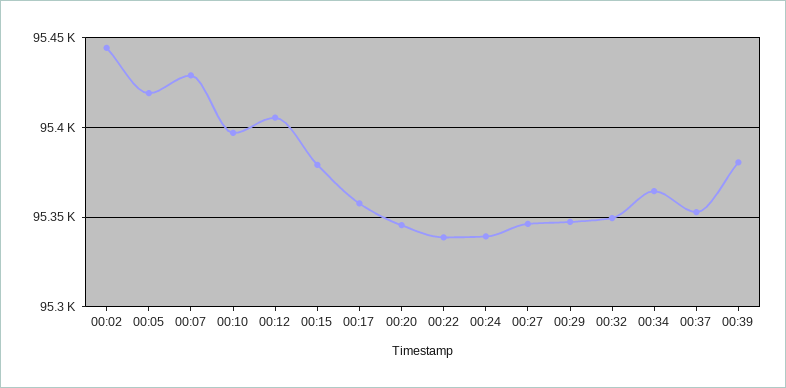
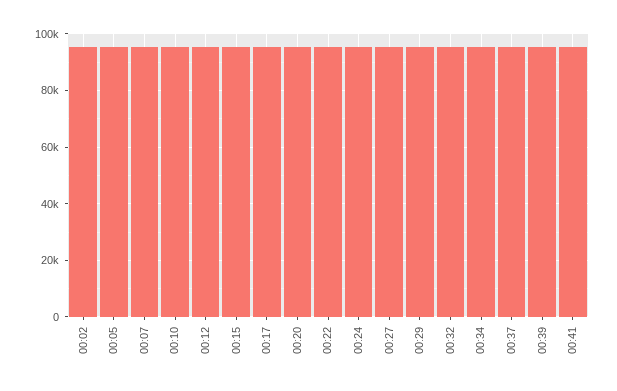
00:41: none -> 95000

